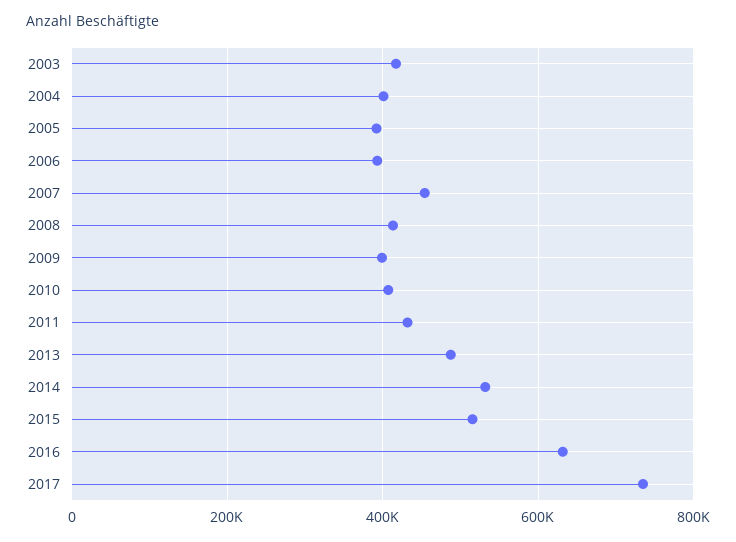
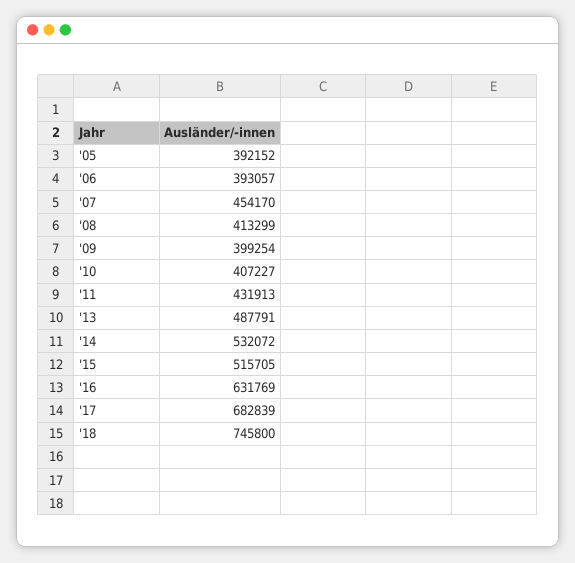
2003: 420000 -> none
2004: 400000 -> none
2017: 740000 -> 682839
'18: none -> 745800

